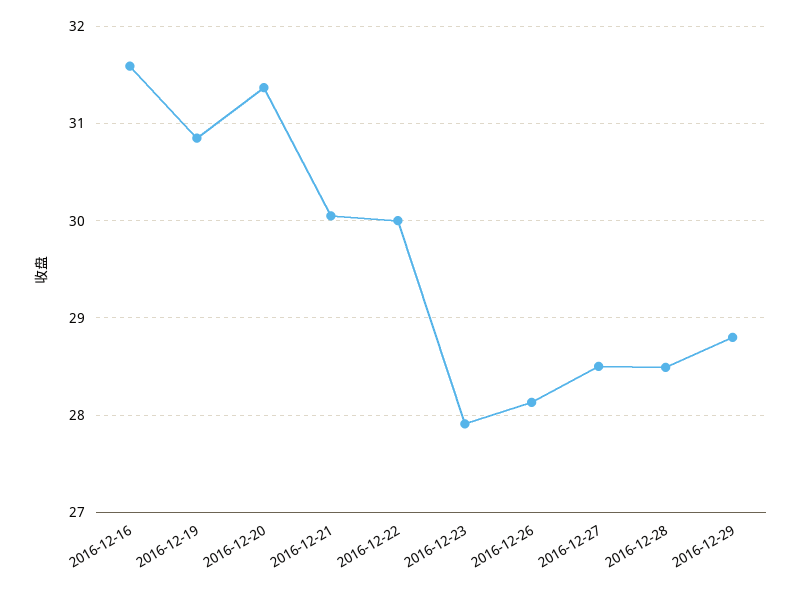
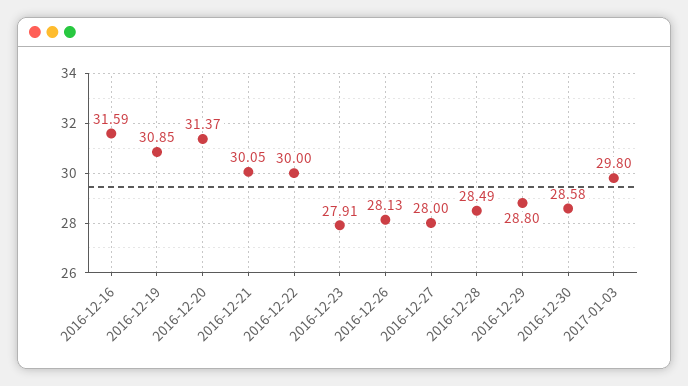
2016-12-27: 28.5 -> 28
2016-12-30: none -> 28.58
2017-01-03: none -> 29.8

